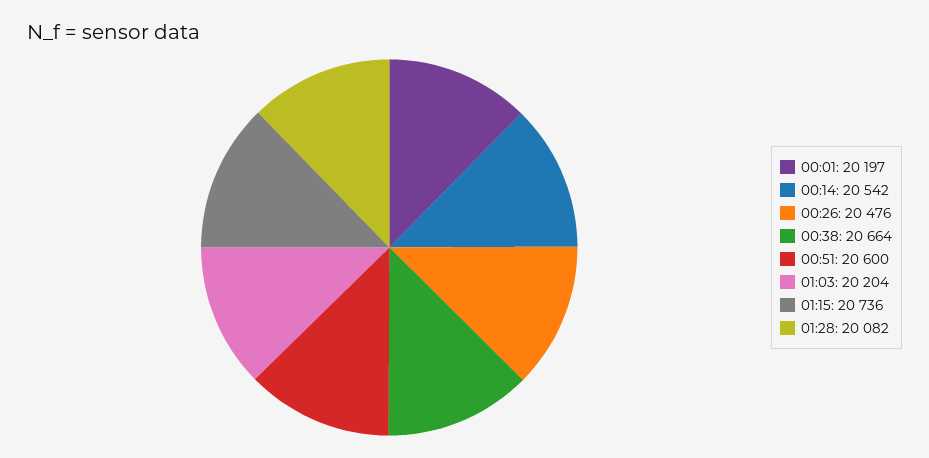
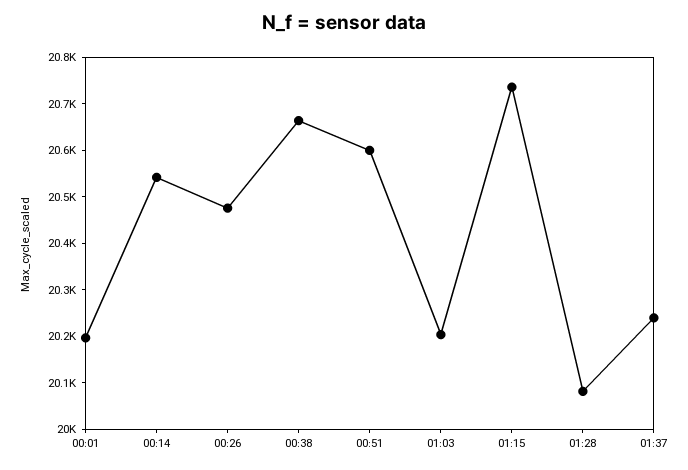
01:37: none -> 20240

